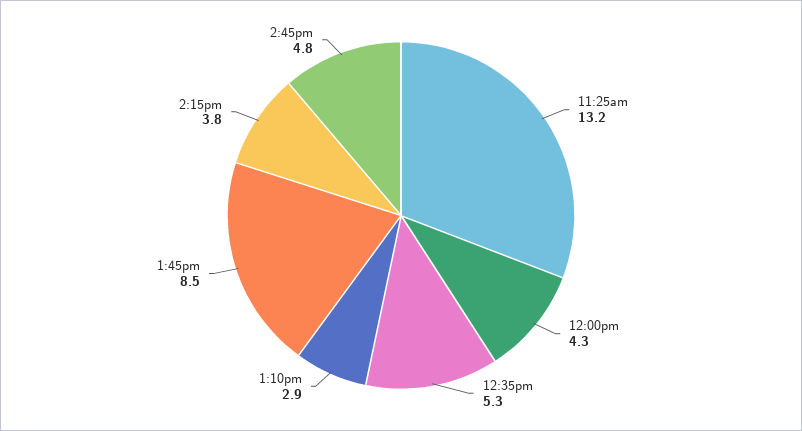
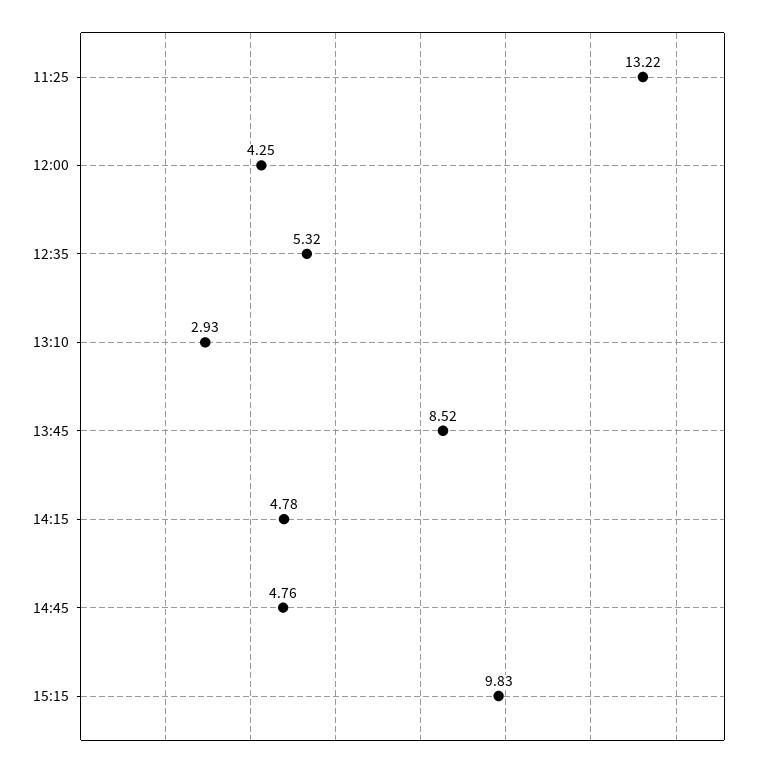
2:15pm: 3.8 -> 4.78
15:15: none -> 9.83

